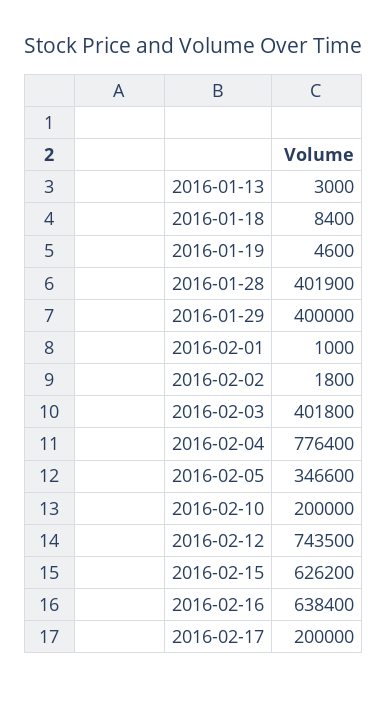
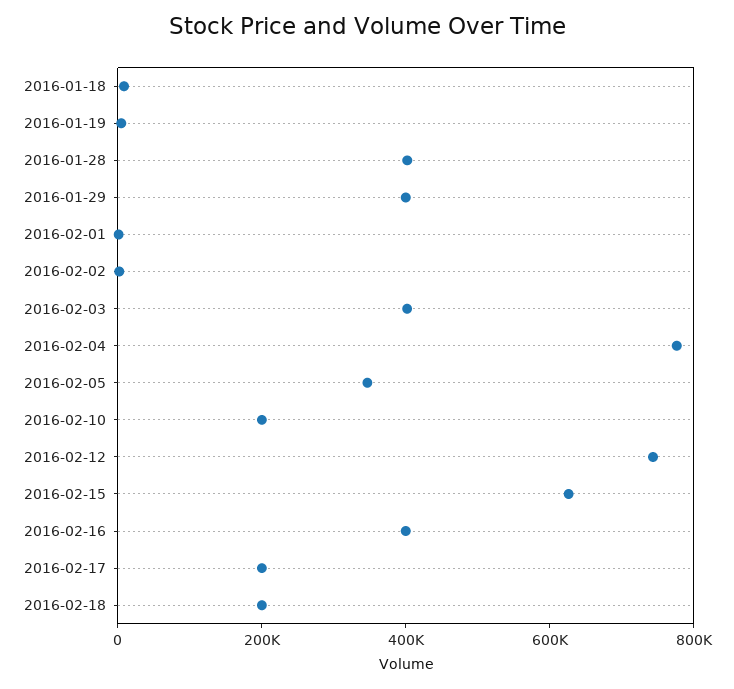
2016-01-13: 3000 -> none
2016-02-16: 638400 -> 400000
2016-02-18: none -> 200000

